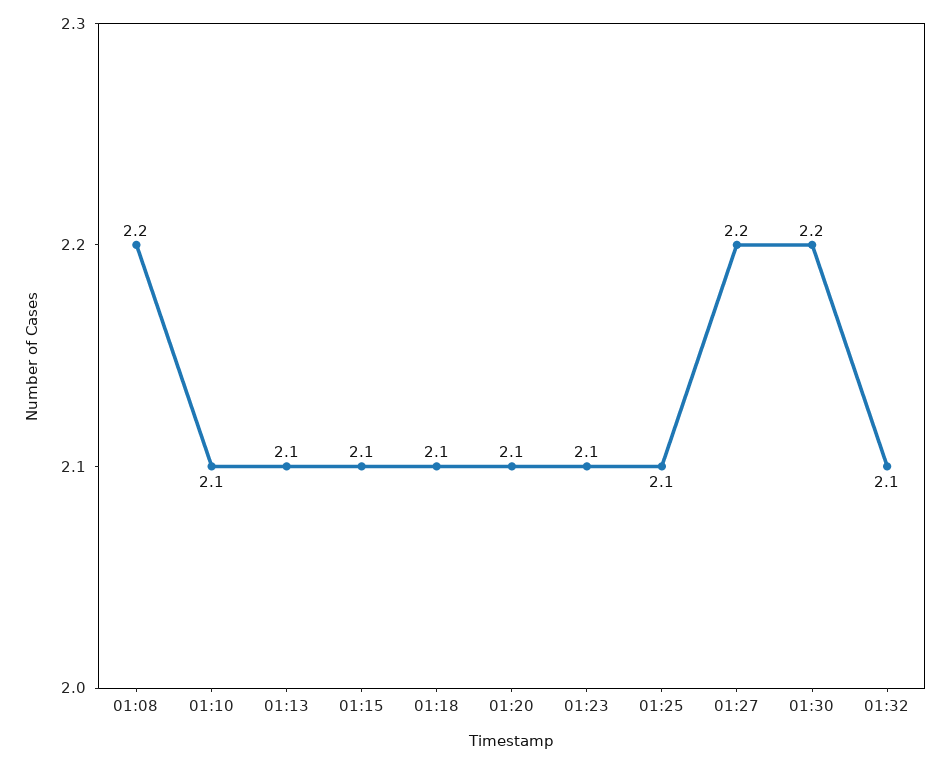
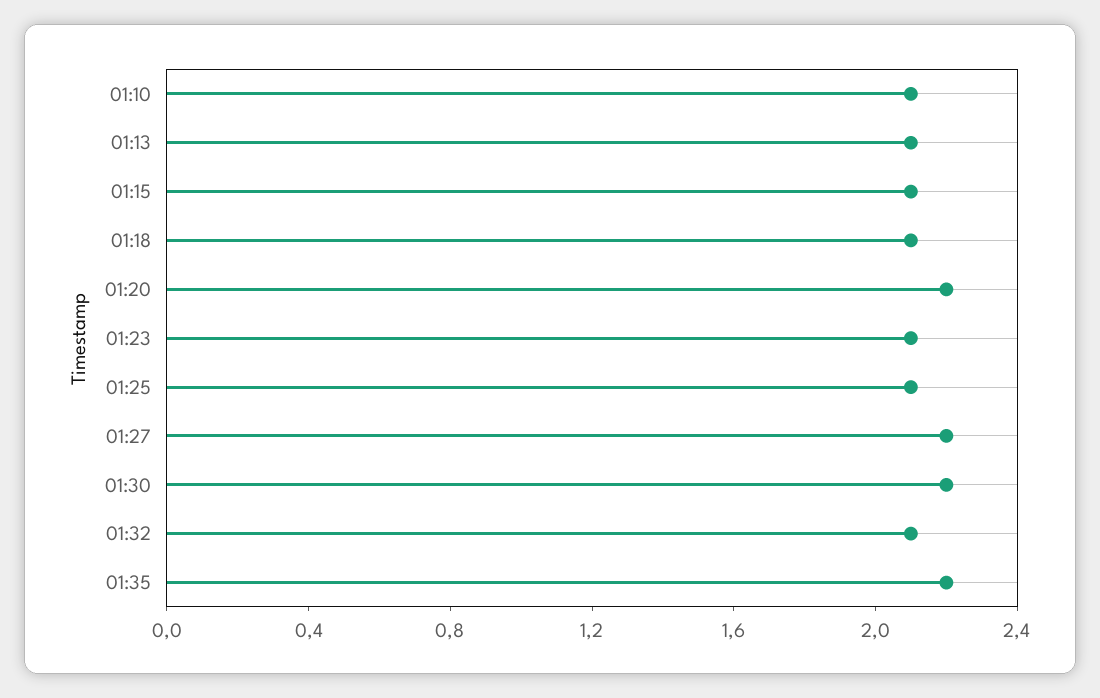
01:08: 2.2 -> none
01:20: 2.1 -> 2.2
01:35: none -> 2.2

